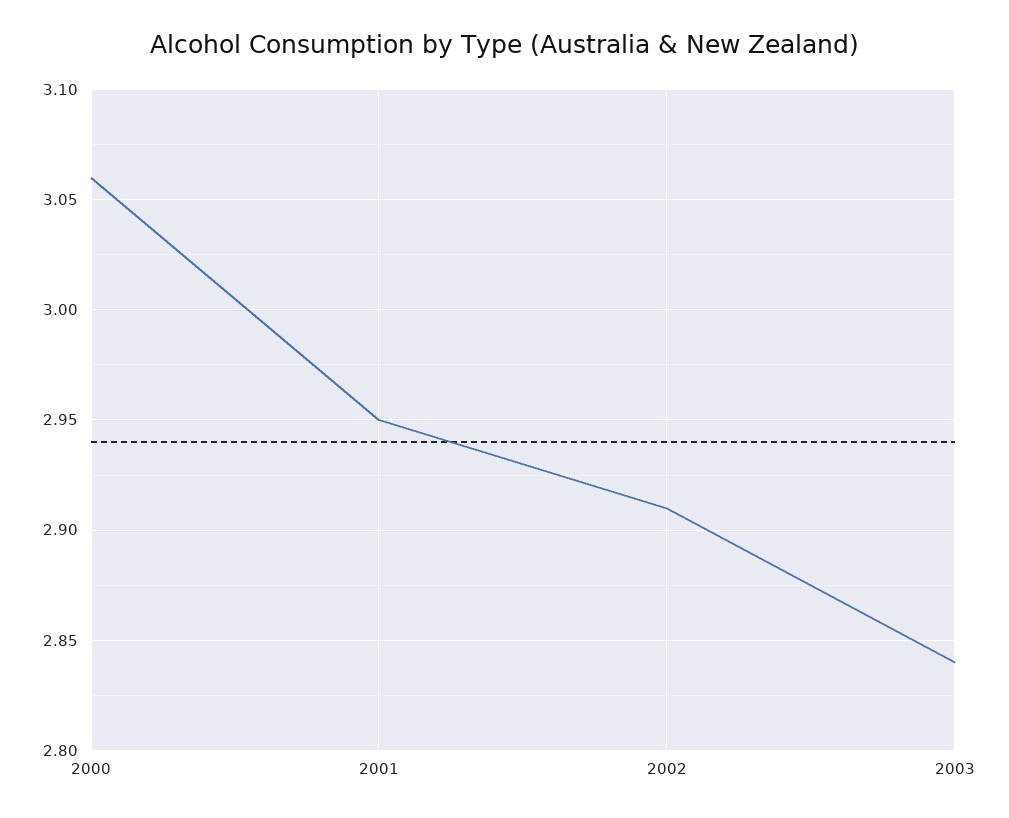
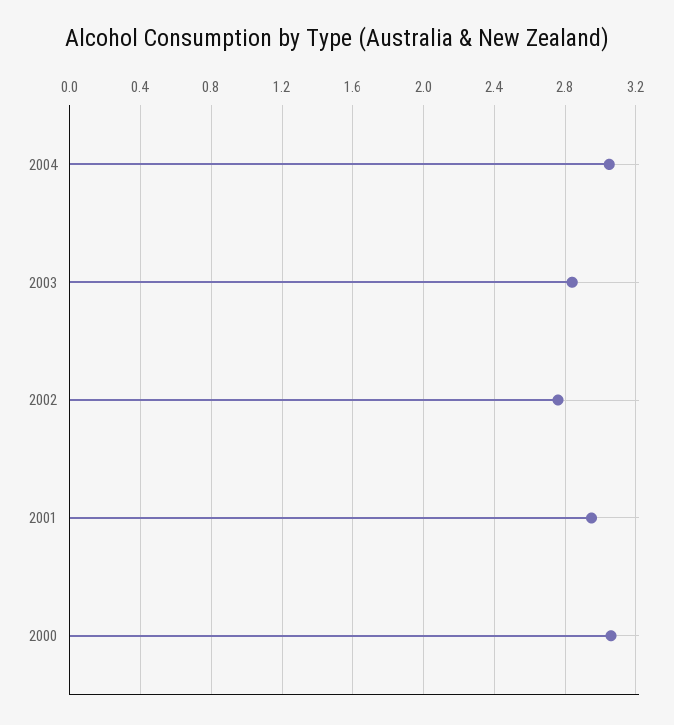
2002: 2.91 -> 2.75
2004: none -> 3.05

